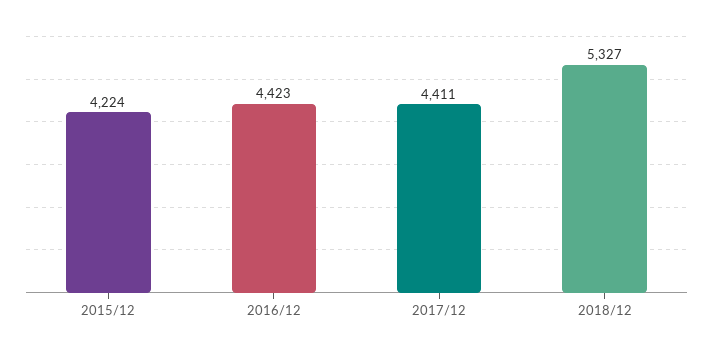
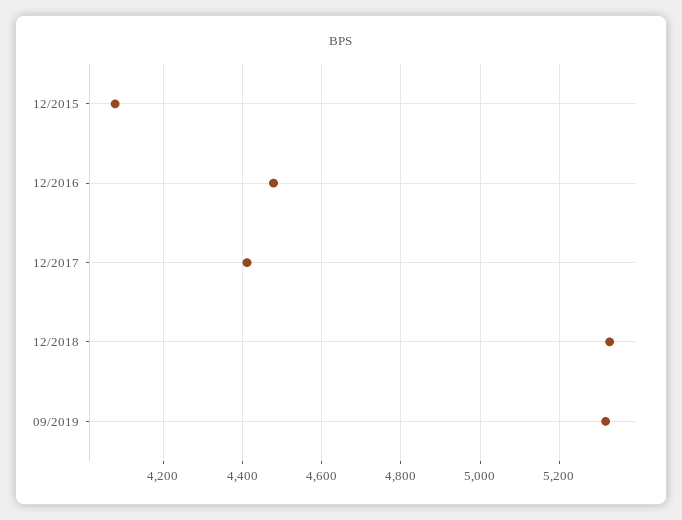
2015/12: 4224 -> 4080
2016/12: 4423 -> 4480
09/2019: none -> 5320

